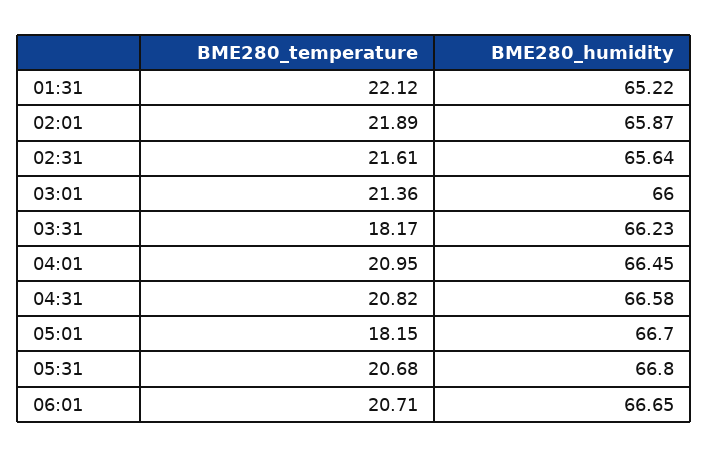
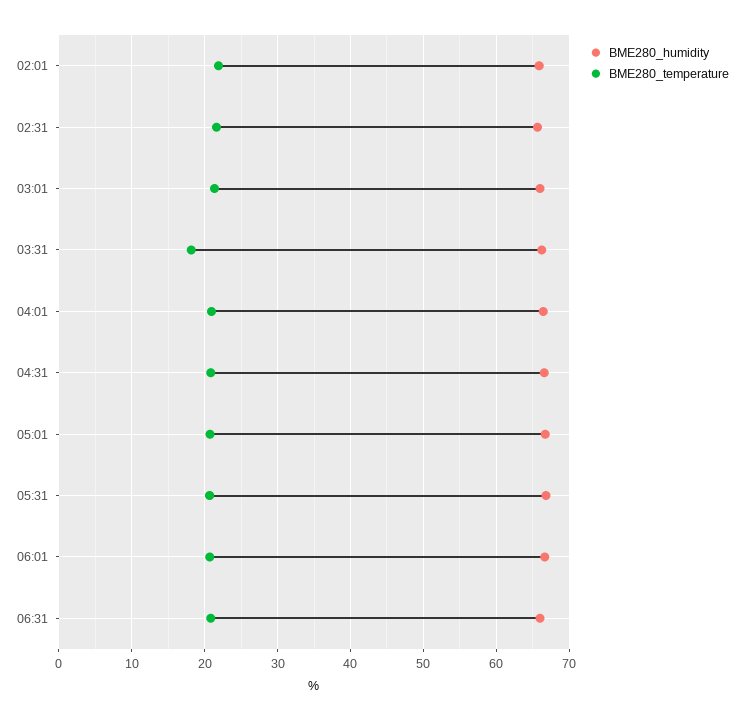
BME280_temperature, 01:31: 22.12 -> none
BME280_humidity, 01:31: 65.22 -> none
BME280_temperature, 05:01: 18.15 -> 21
BME280_humidity, 06:31: none -> 66
BME280_temperature, 06:31: none -> 21

